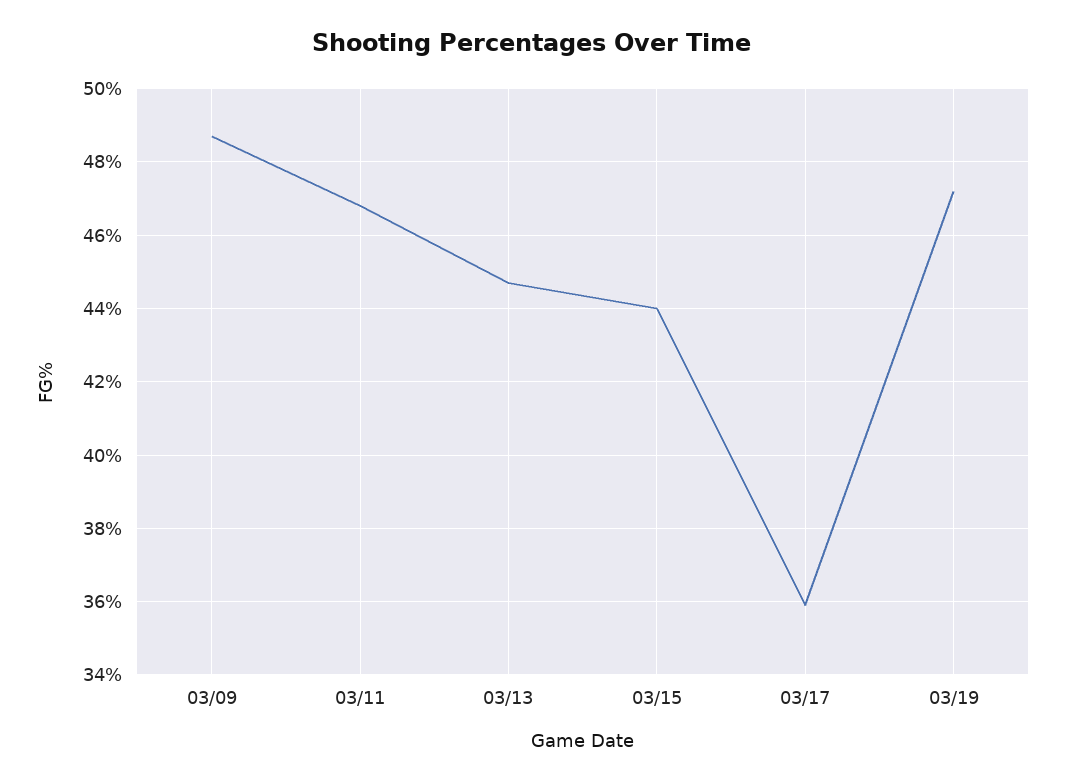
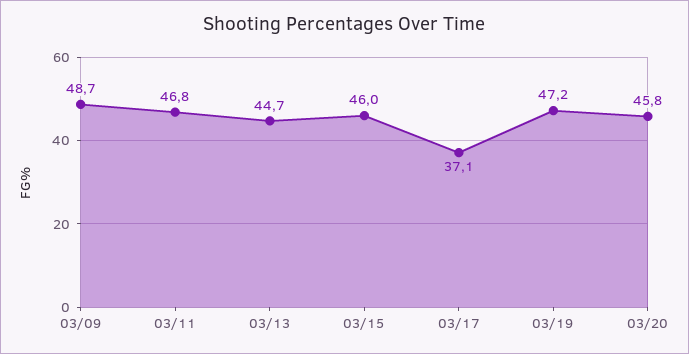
03/15: 44 -> 46
03/17: 36 -> 37.1
03/20: none -> 45.8

